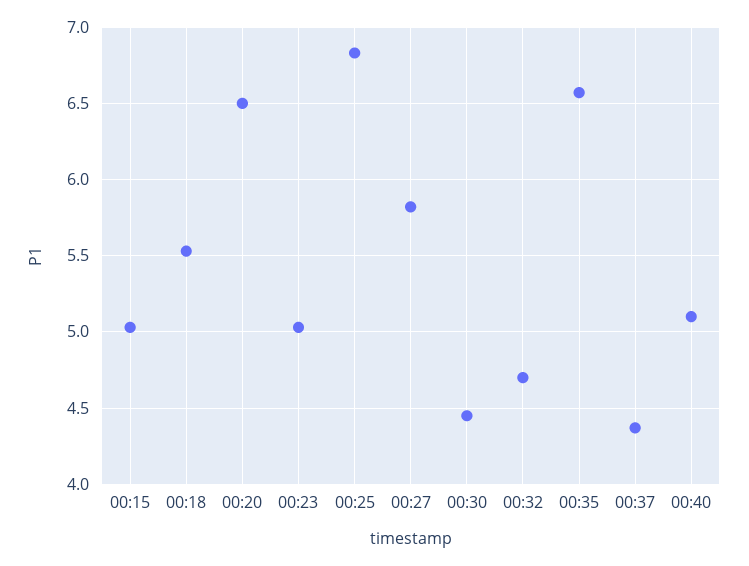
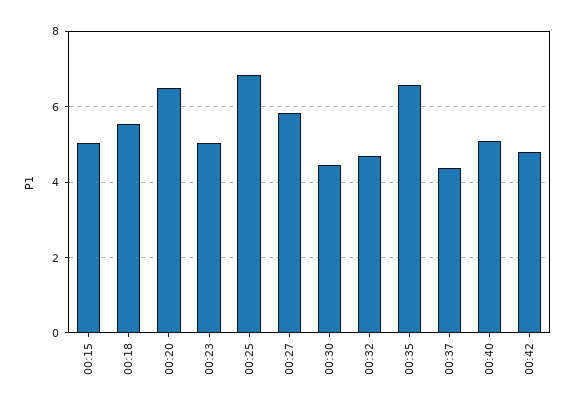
00:42: none -> 4.8

